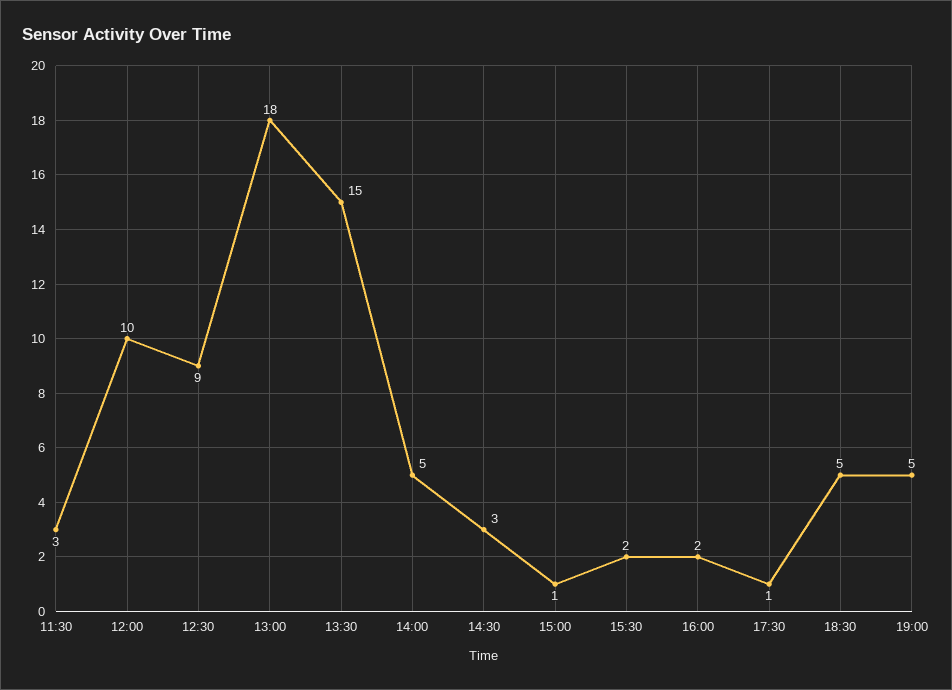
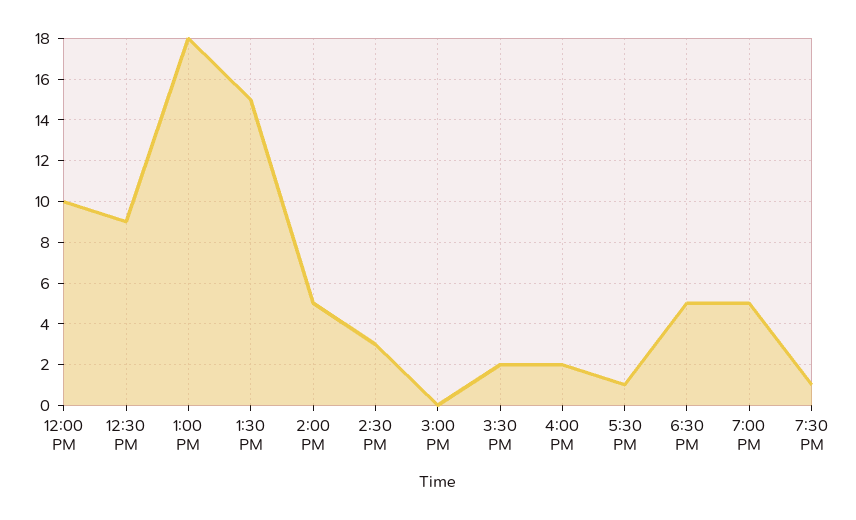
11:30: 3 -> none
15:00: 1 -> 0
7:30 PM: none -> 1

